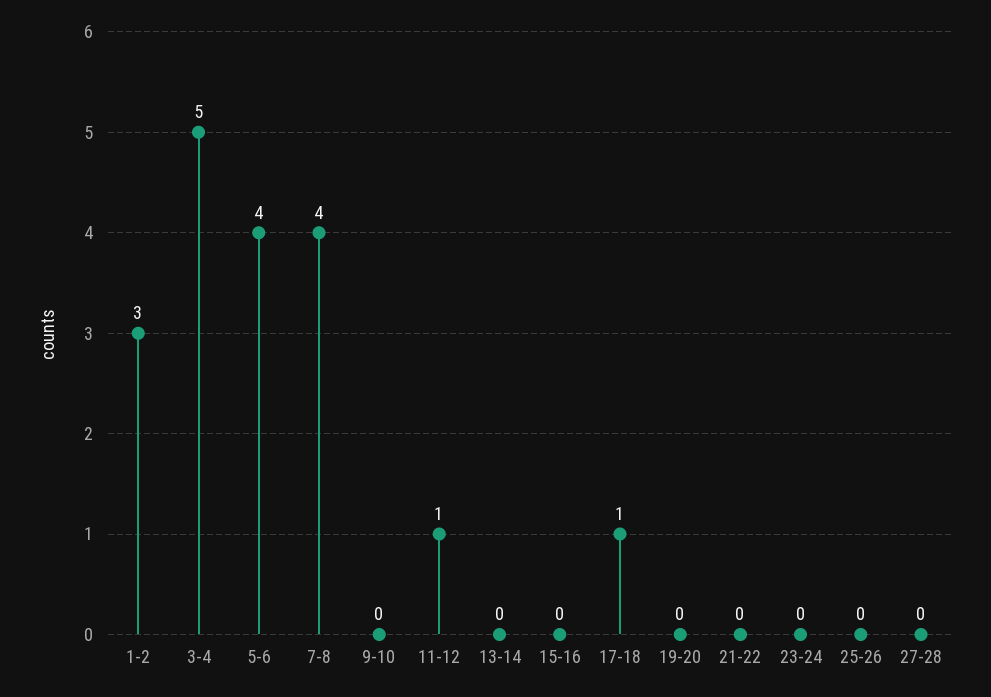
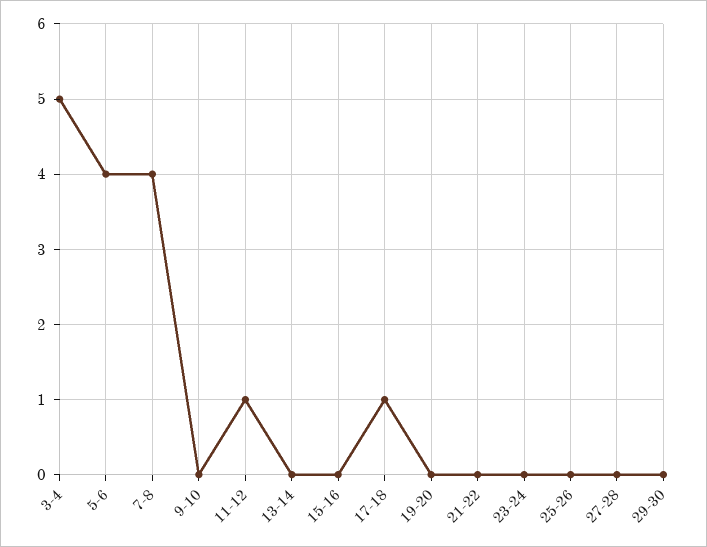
1-2: 3 -> none
29-30: none -> 0

